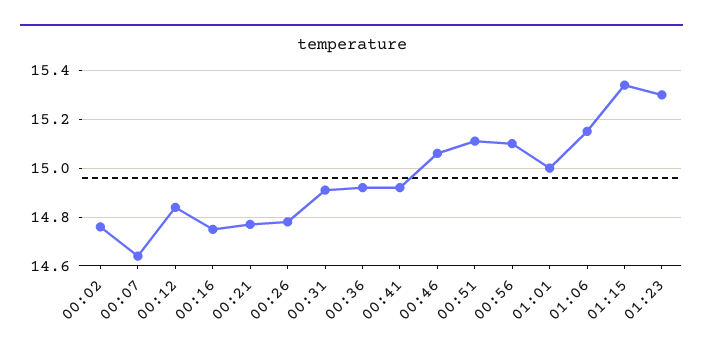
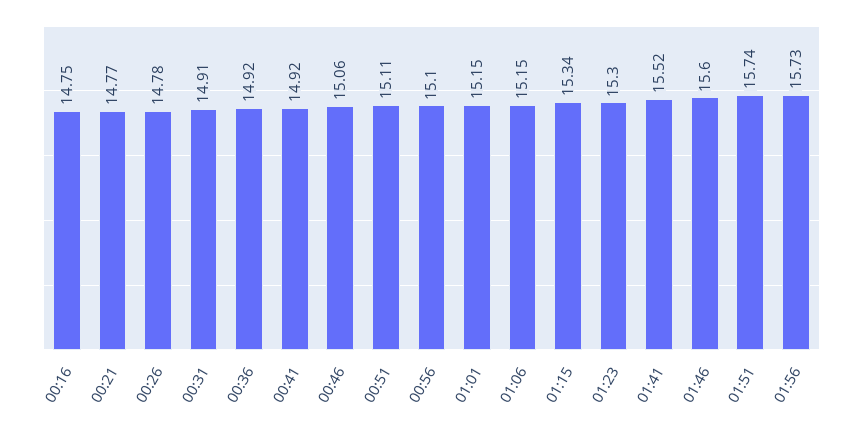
00:02: 14.75 -> none
00:07: 14.65 -> none
00:12: 14.85 -> none
01:01: 15 -> 15.15
01:41: none -> 15.52
01:46: none -> 15.6
01:51: none -> 15.74
01:56: none -> 15.73

